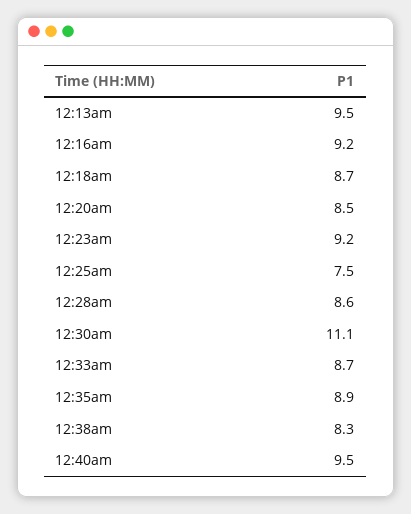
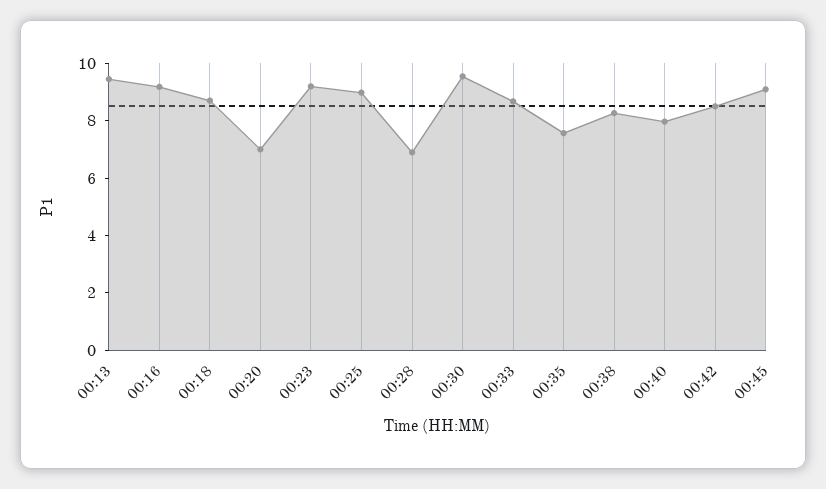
12:20am: 8.5 -> 7
12:25am: 7.5 -> 9
12:28am: 8.6 -> 7
12:30am: 11.1 -> 9.5
12:35am: 8.9 -> 7.5
12:40am: 9.5 -> 8
00:42: none -> 8.5
00:45: none -> 9

